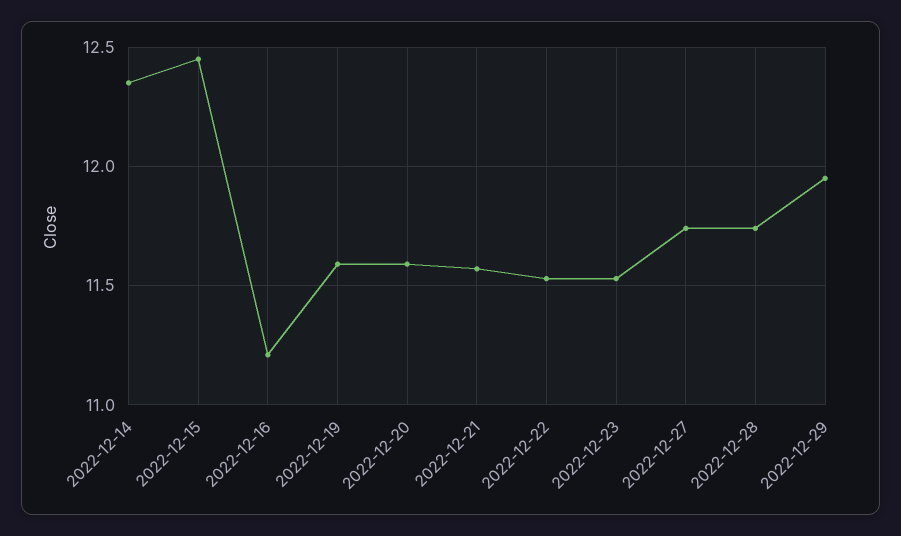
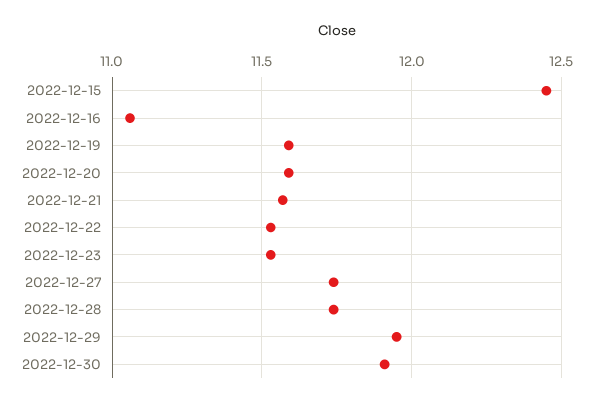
2022-12-14: 12.35 -> none
2022-12-16: 11.2 -> 11.05
2022-12-30: none -> 11.9

